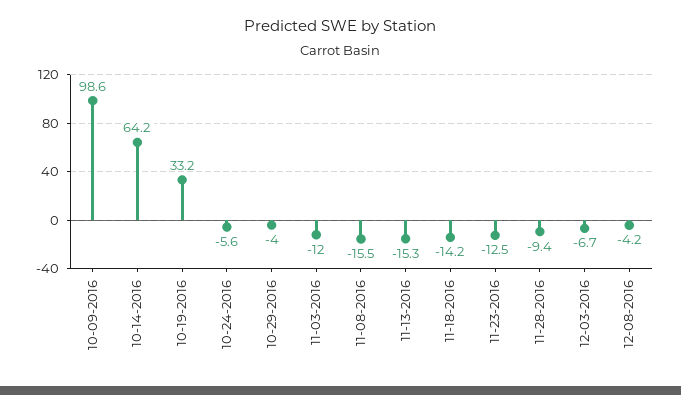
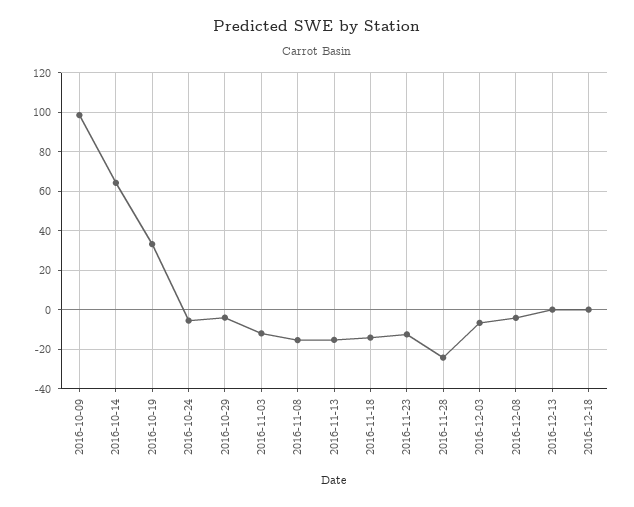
11-28-2016: -9.4 -> -25
2016-12-13: none -> 0
2016-12-18: none -> 0

